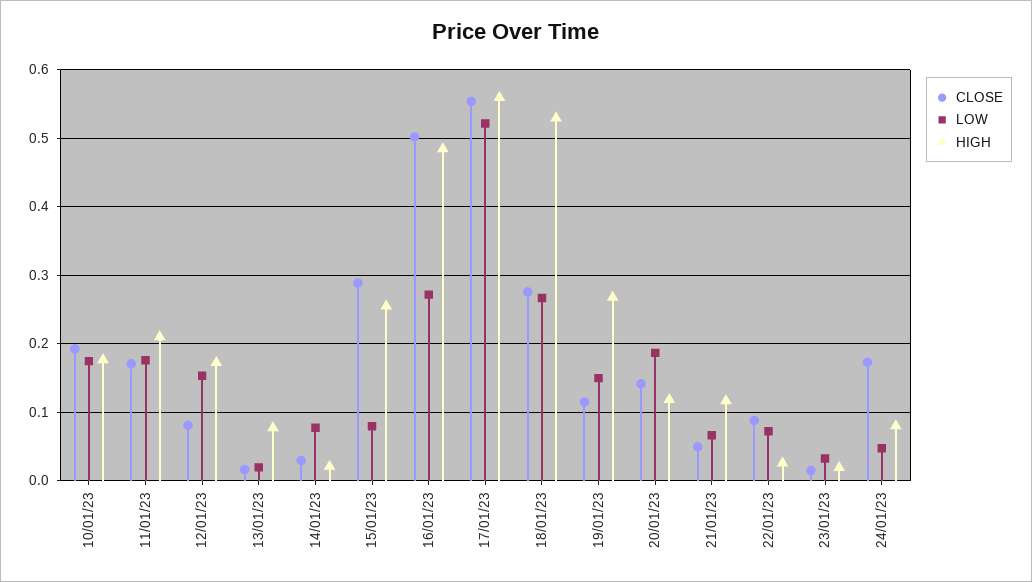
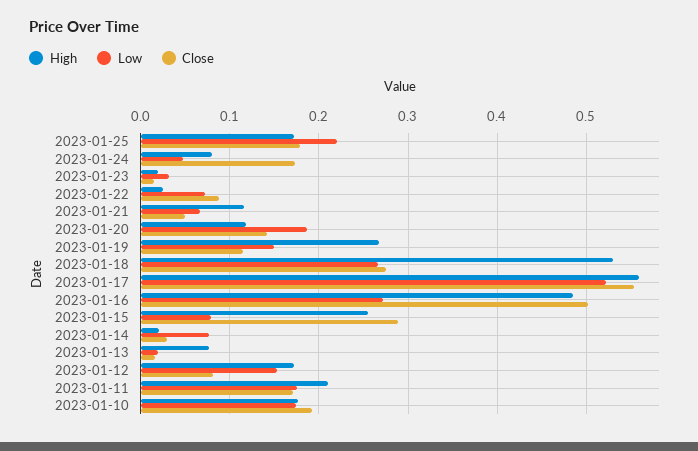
HIGH, 2023-01-25: none -> 0.17
LOW, 2023-01-25: none -> 0.22
CLOSE, 2023-01-25: none -> 0.18

